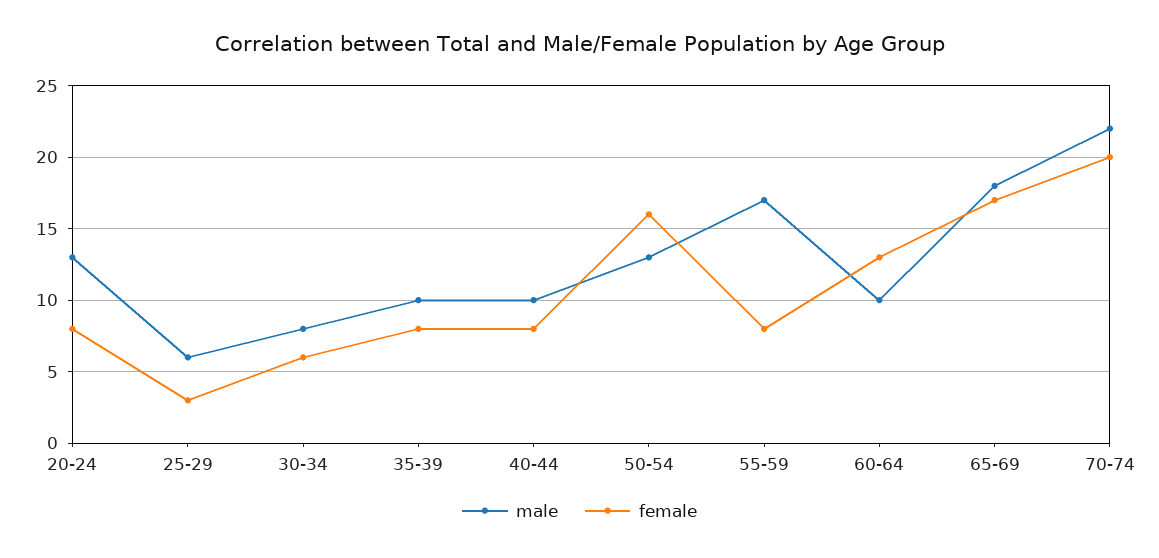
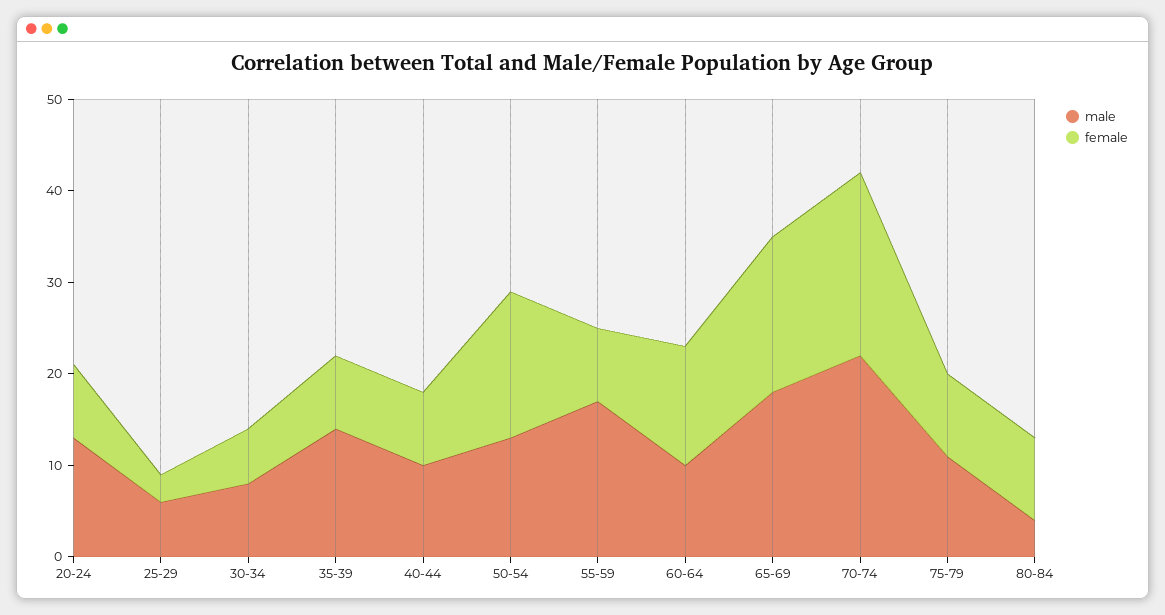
male, 35-39: 10 -> 14
male, 75-79: none -> 11
female, 75-79: none -> 9
male, 80-84: none -> 4
female, 80-84: none -> 9

